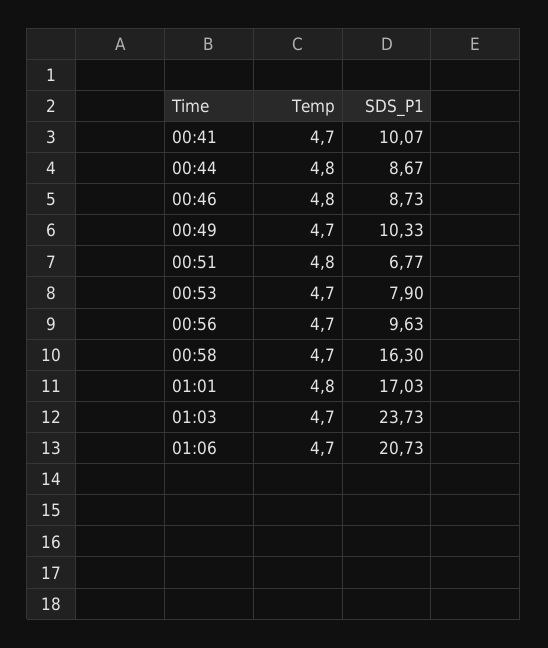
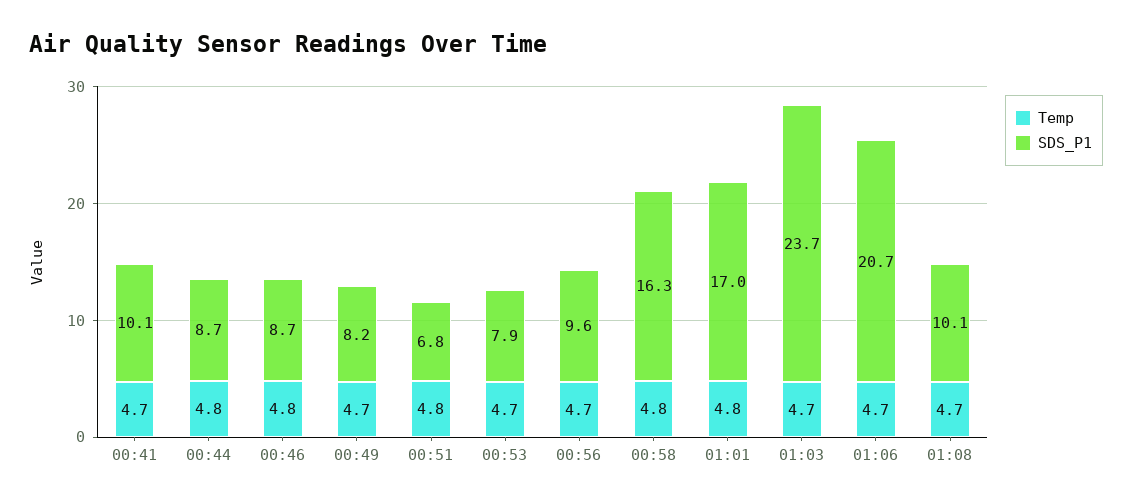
SDS_P1, 00:49: 10.33 -> 8.2
Temp, 00:58: 4.7 -> 4.8
Temp, 01:08: none -> 4.7
SDS_P1, 01:08: none -> 10.1

